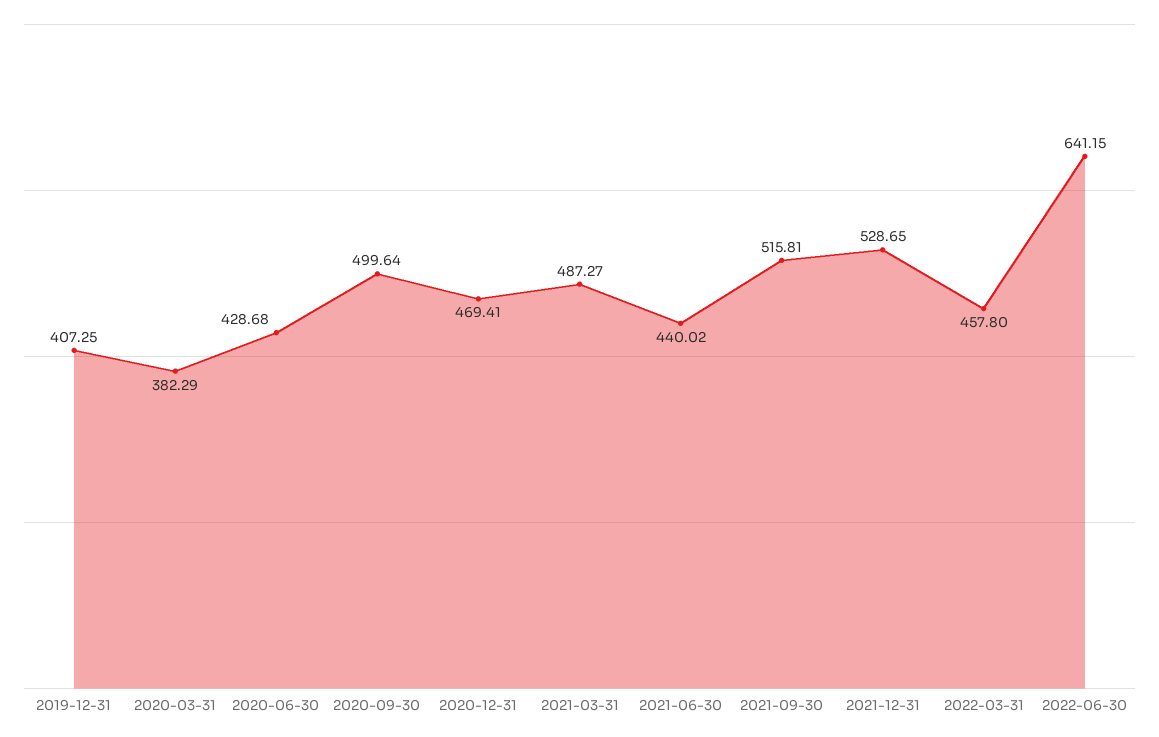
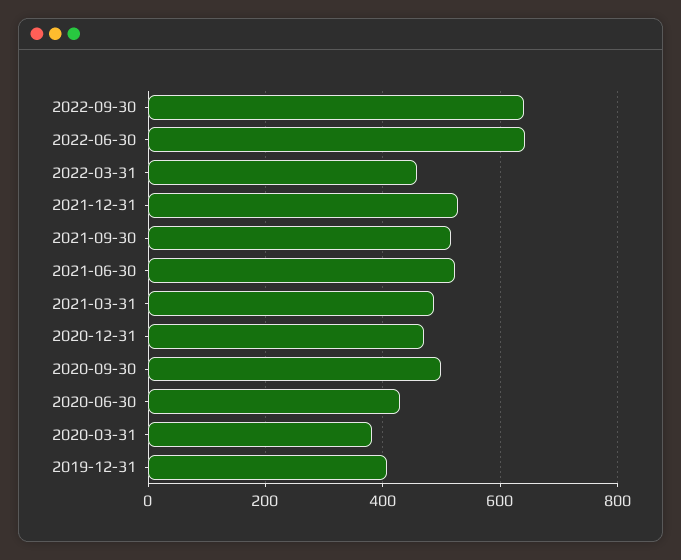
2021-06-30: 440.02 -> 520
2022-09-30: none -> 640

